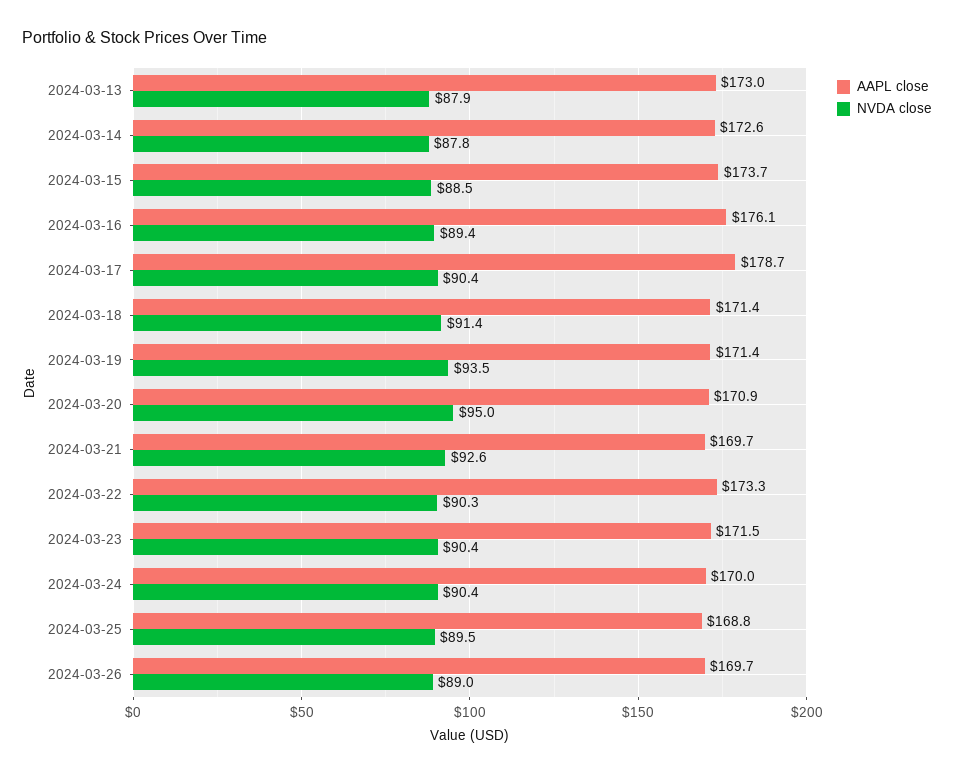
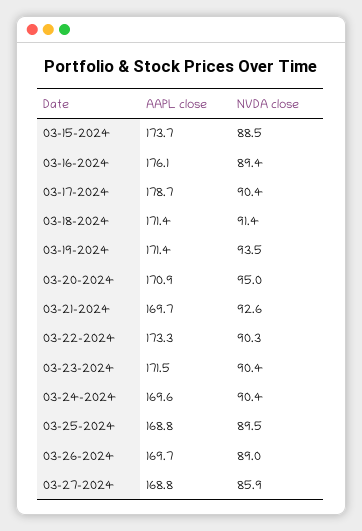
AAPL close, 2024-03-13: 173 -> none
NVDA close, 2024-03-13: 87.9 -> none
AAPL close, 2024-03-14: 172.6 -> none
NVDA close, 2024-03-14: 87.8 -> none
AAPL close, 2024-03-24: 170 -> 169.6
AAPL close, 03-27-2024: none -> 168.8
NVDA close, 03-27-2024: none -> 85.9

